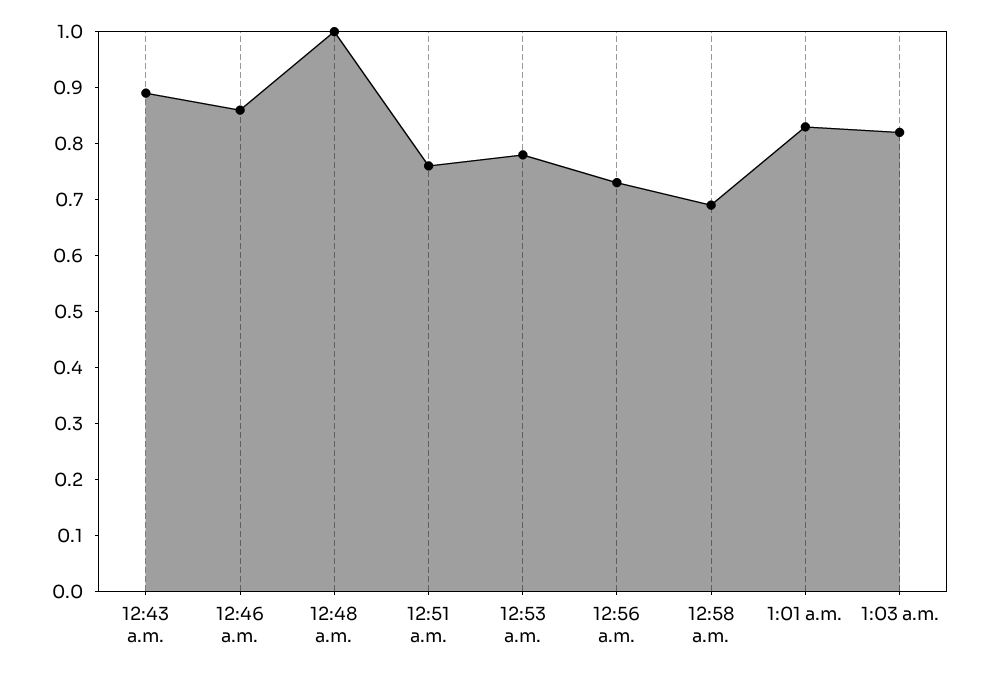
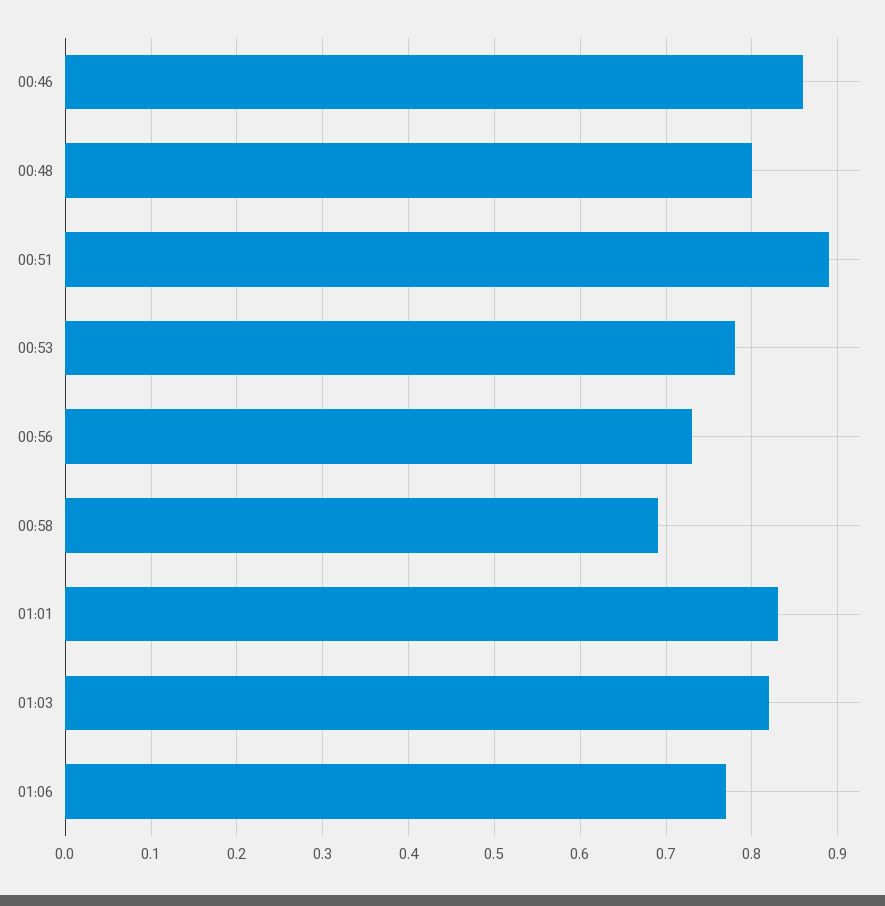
12:43 a.m.: 0.9 -> none
12:48 a.m.: 1 -> 0.8
12:51 a.m.: 0.75 -> 0.89
01:06: none -> 0.77

